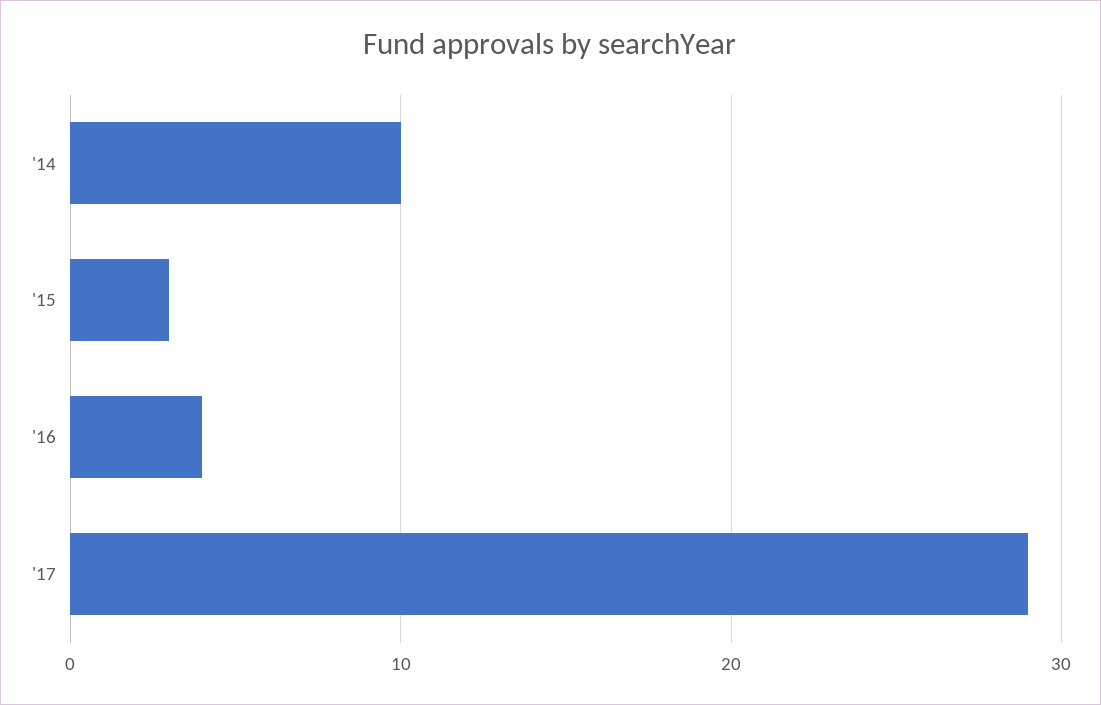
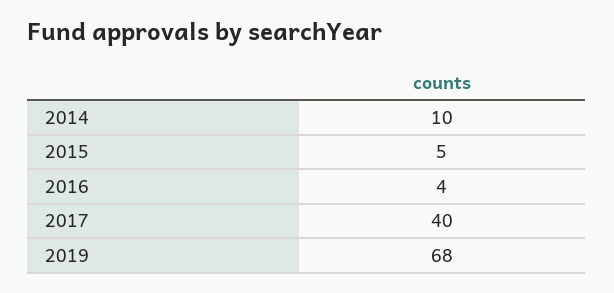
'15: 3 -> 5
'17: 29 -> 40
2019: none -> 68

